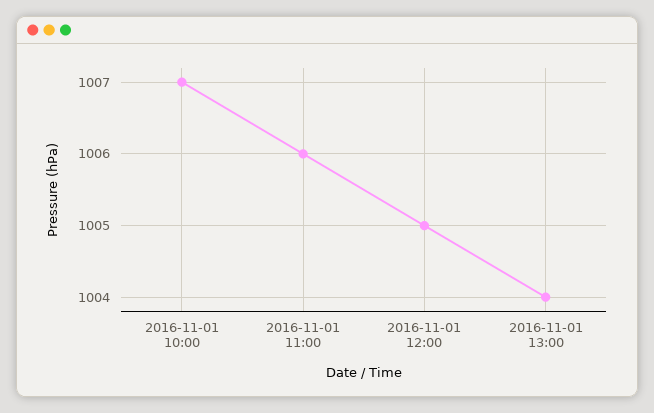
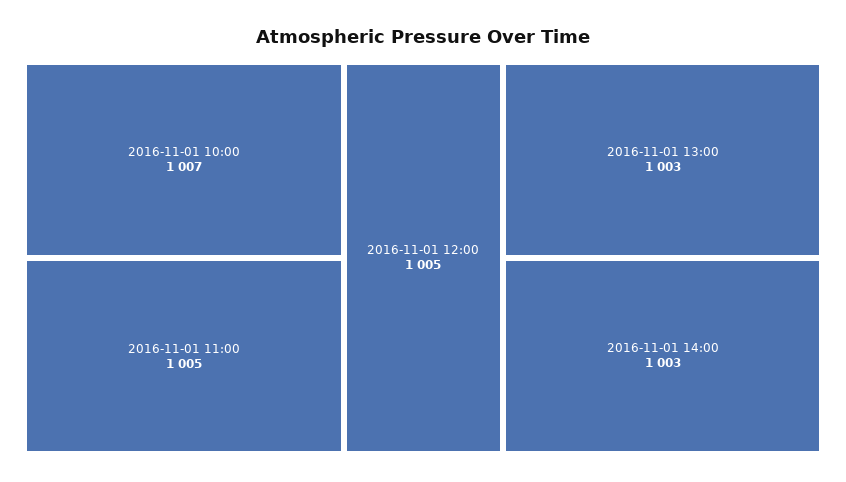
2016-11-01 11:00: 1006 -> 1005
2016-11-01 13:00: 1004 -> 1003
2016-11-01 14:00: none -> 1003

